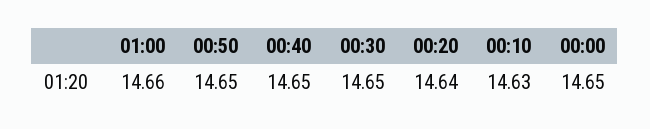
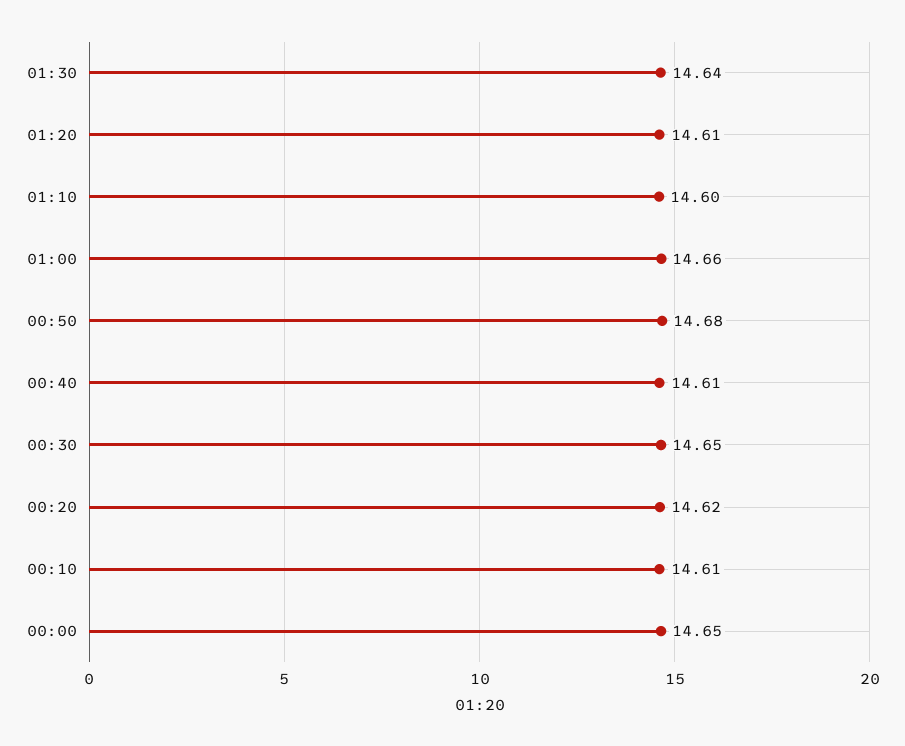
00:50: 14.65 -> 14.68
00:40: 14.65 -> 14.61
00:20: 14.64 -> 14.62
00:10: 14.63 -> 14.61
01:30: none -> 14.64
01:20: none -> 14.61
01:10: none -> 14.6

